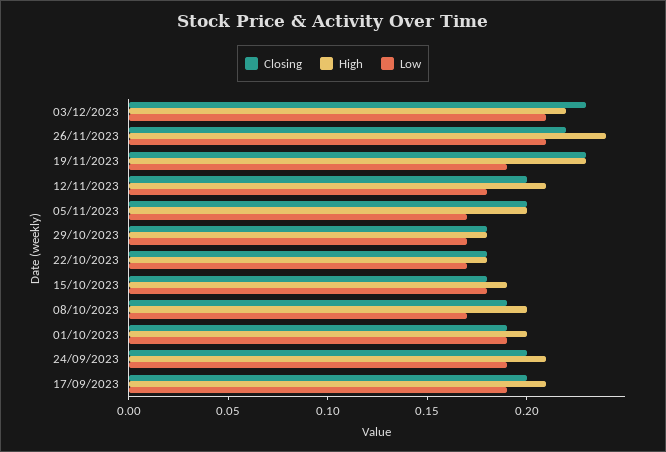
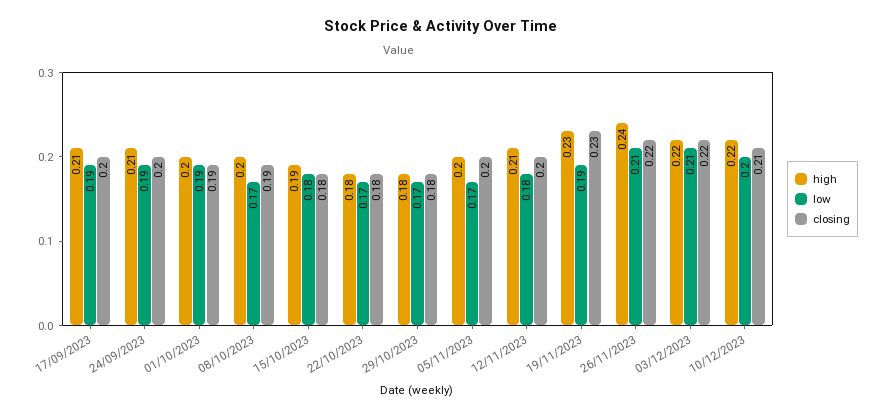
Closing, 03/12/2023: 0.23 -> 0.22
High, 10/12/2023: none -> 0.22
Low, 10/12/2023: none -> 0.2
Closing, 10/12/2023: none -> 0.21

